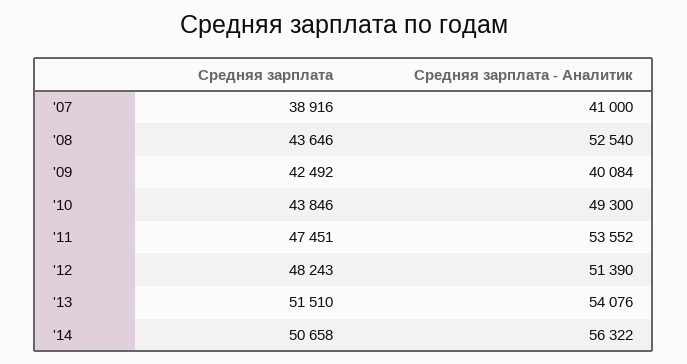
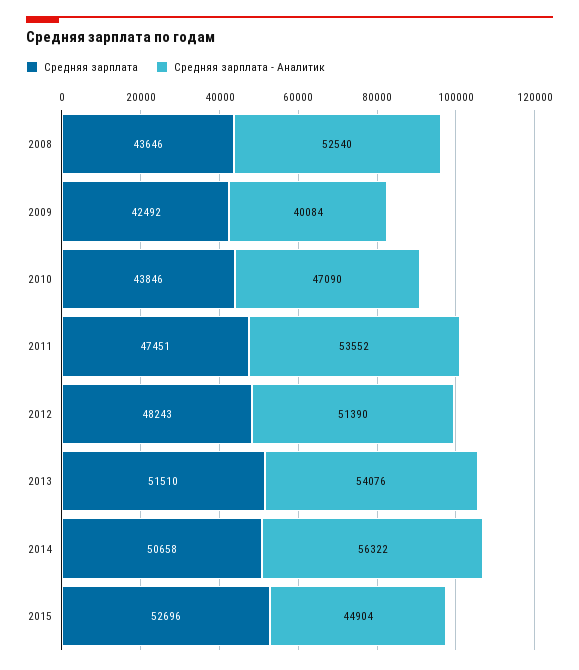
Средняя зарплата, '07: 38916 -> none
Средняя зарплата - Аналитик, '07: 41000 -> none
Средняя зарплата - Аналитик, '10: 49300 -> 47090
Средняя зарплата, 2015: none -> 52696
Средняя зарплата - Аналитик, 2015: none -> 44904

